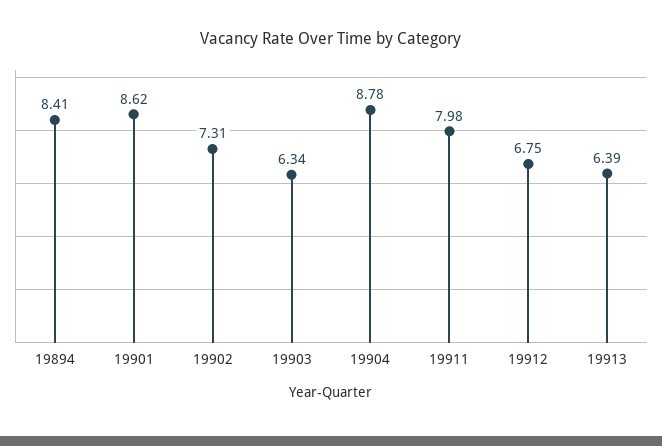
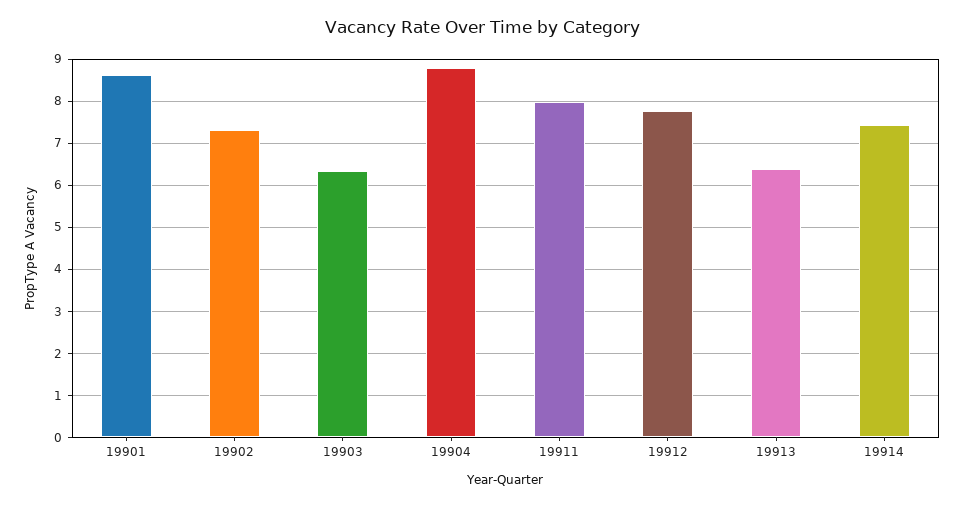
19894: 8.41 -> none
19912: 6.75 -> 7.8
19914: none -> 7.4

